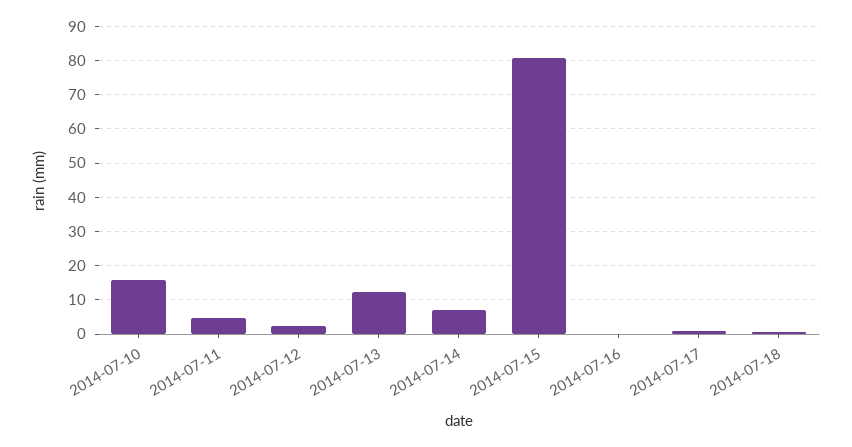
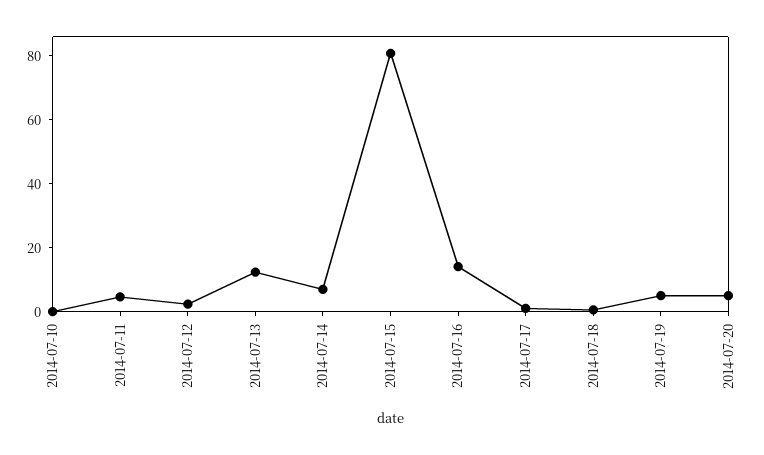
2014-07-10: 16 -> 0
2014-07-16: 0 -> 15
2014-07-19: none -> 5
2014-07-20: none -> 5

